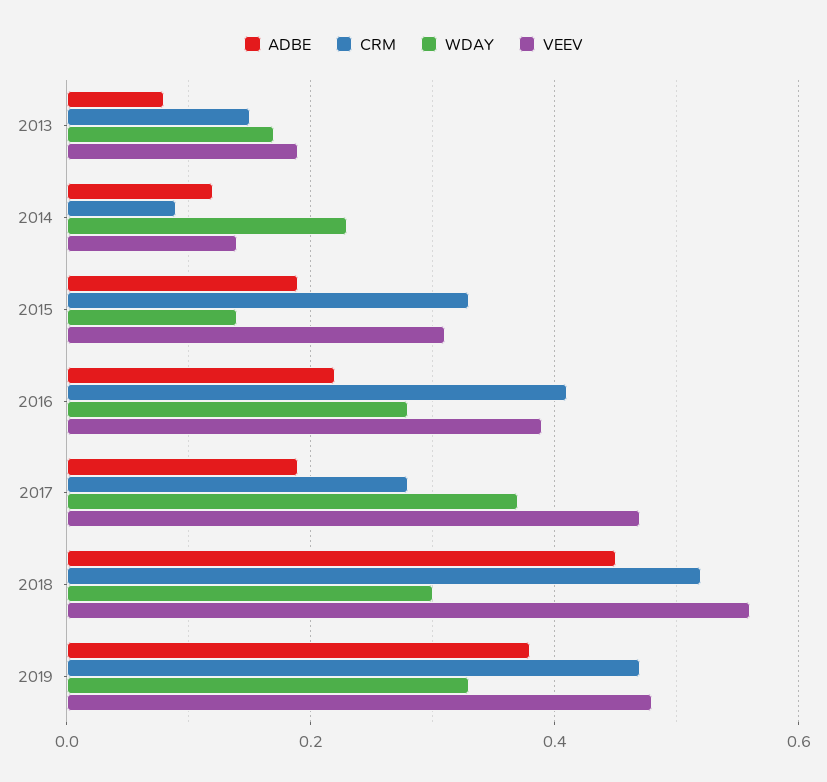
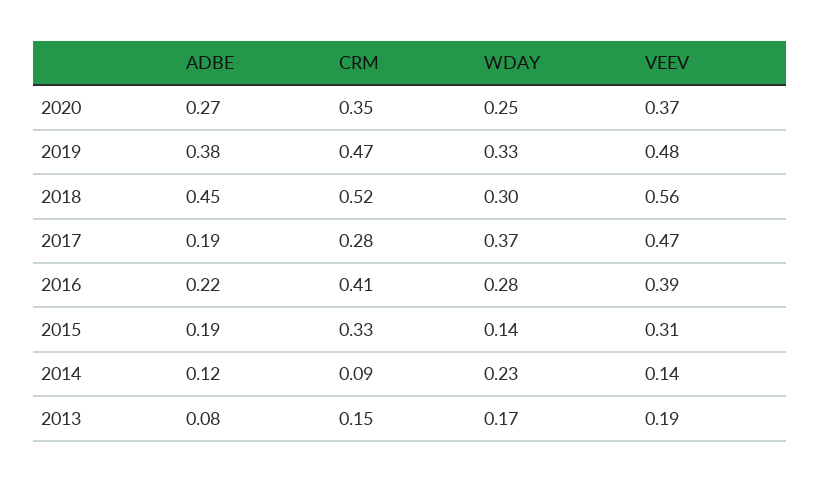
ADBE, 2020: none -> 0.27
CRM, 2020: none -> 0.35
WDAY, 2020: none -> 0.25
VEEV, 2020: none -> 0.37

